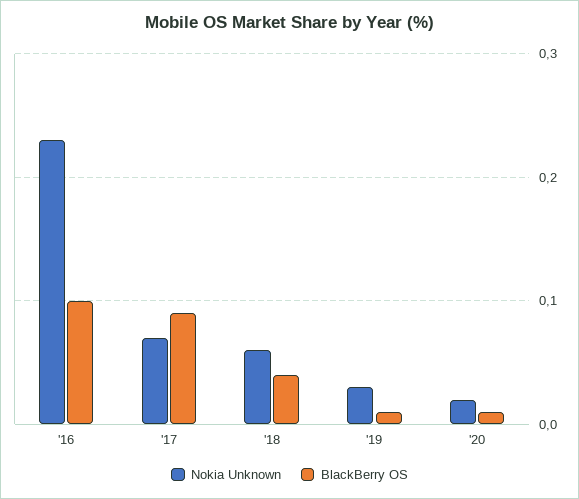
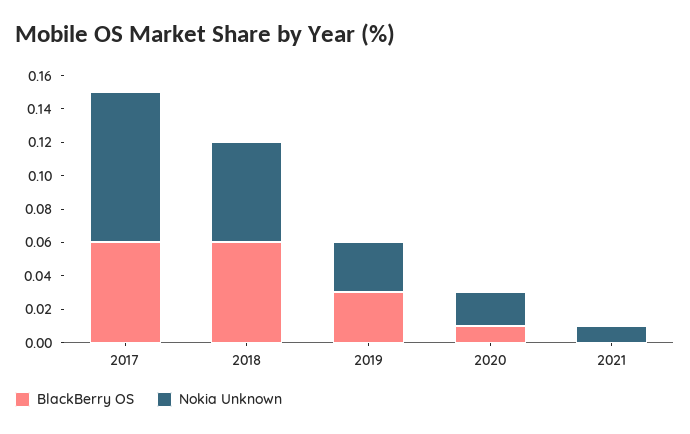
Nokia Unknown, '16: 0.23 -> none
BlackBerry OS, '16: 0.1 -> none
Nokia Unknown, '17: 0.07 -> 0.09
BlackBerry OS, '17: 0.09 -> 0.06
BlackBerry OS, '18: 0.04 -> 0.06
BlackBerry OS, '19: 0.01 -> 0.03
BlackBerry OS, 2021: none -> 0
Nokia Unknown, 2021: none -> 0.01

